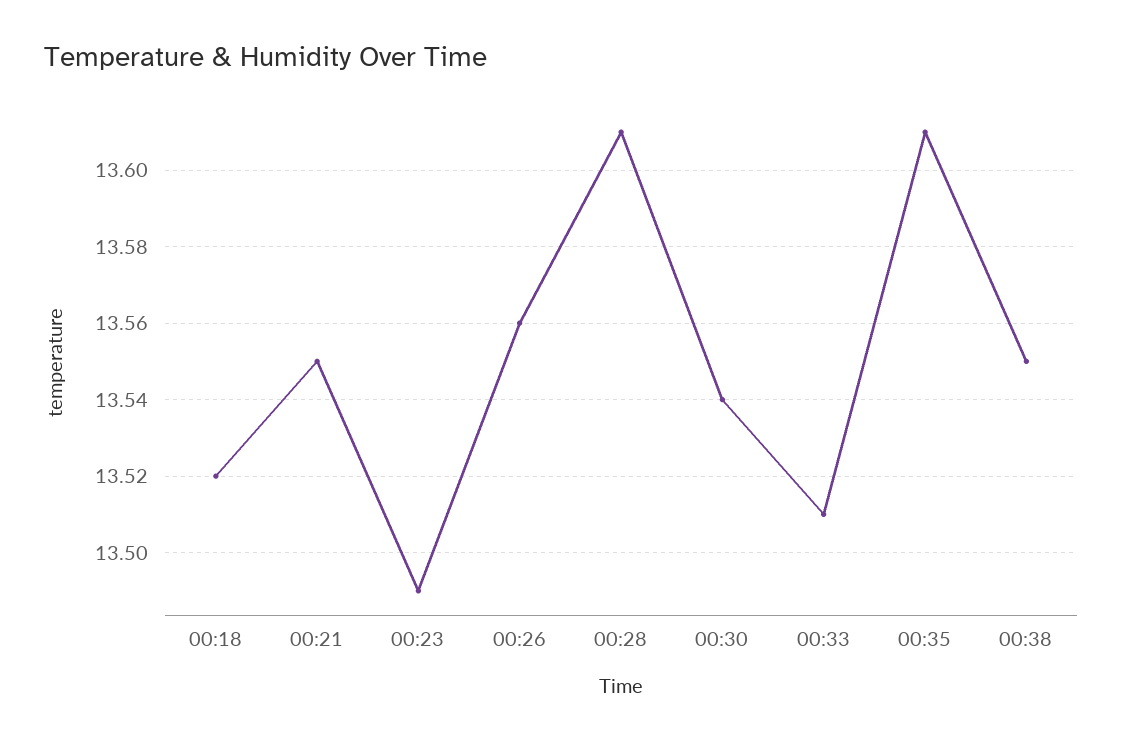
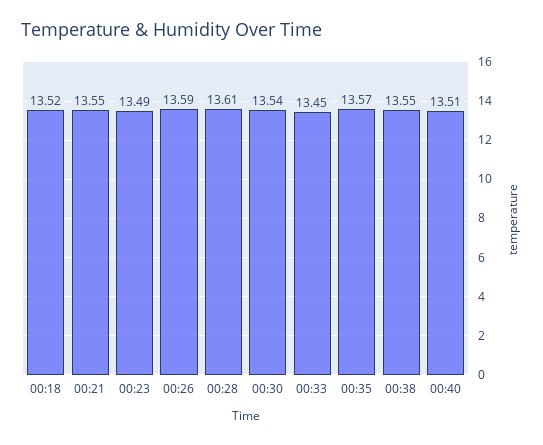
00:26: 13.56 -> 13.59
00:33: 13.51 -> 13.45
00:35: 13.61 -> 13.57
00:40: none -> 13.51

